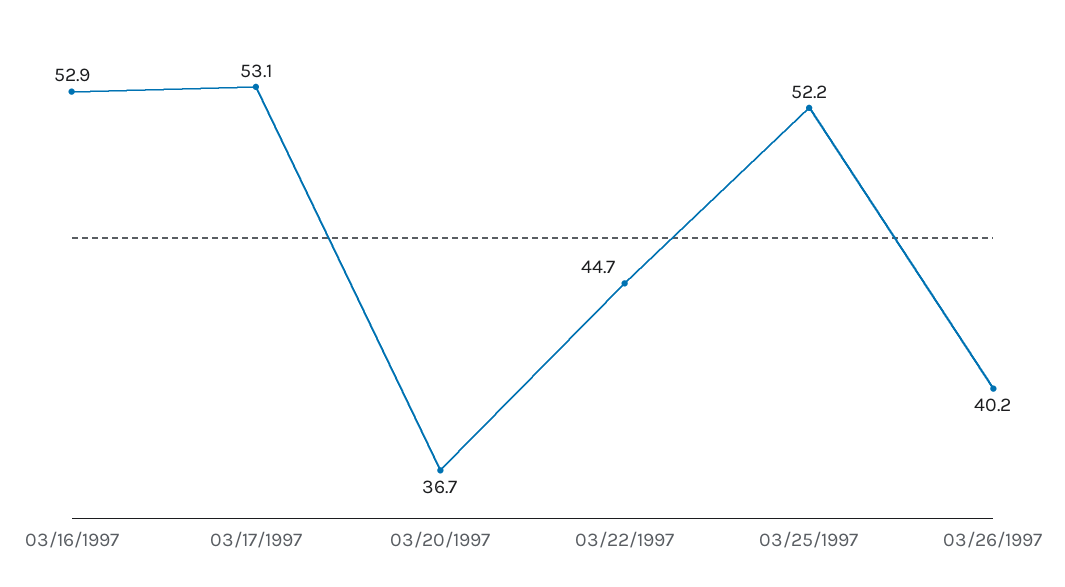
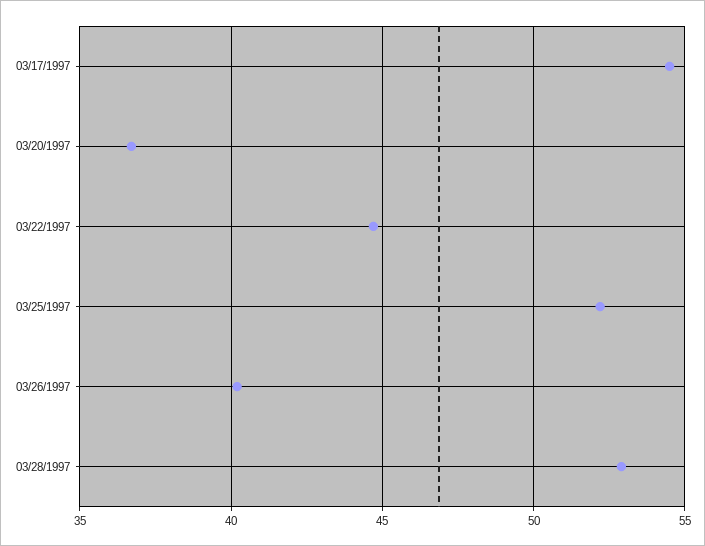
03/16/1997: 52.9 -> none
03/17/1997: 53.1 -> 54.5
03/28/1997: none -> 53

